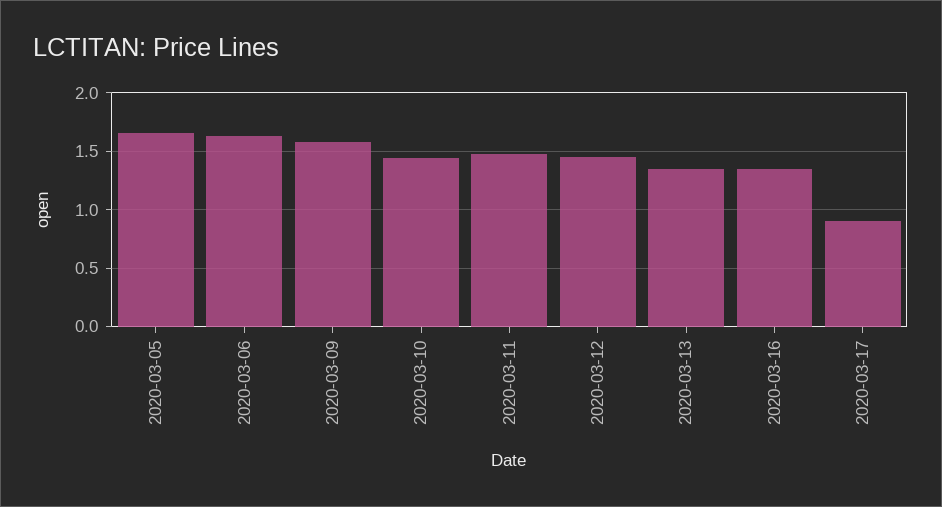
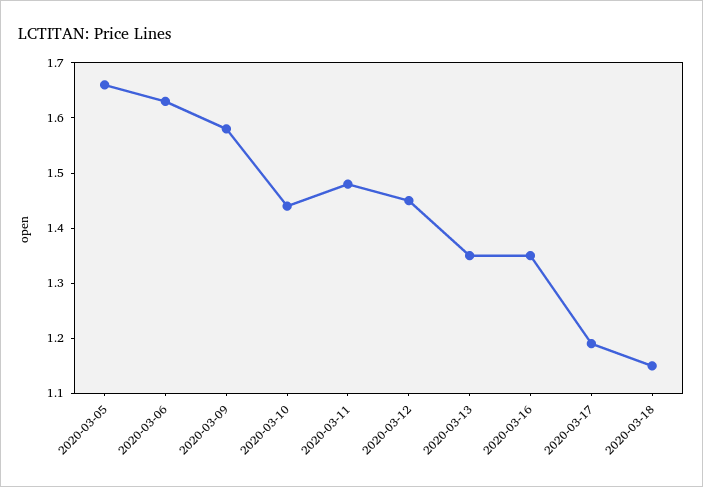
2020-03-17: 0.9 -> 1.2
2020-03-18: none -> 1.15

